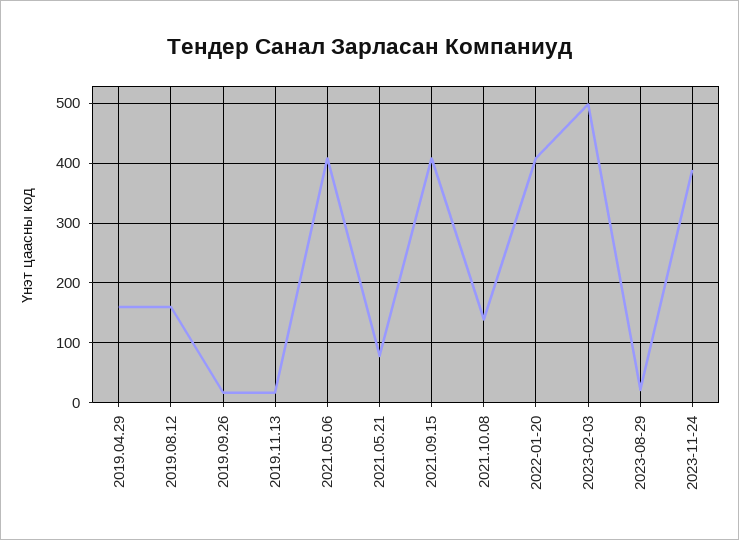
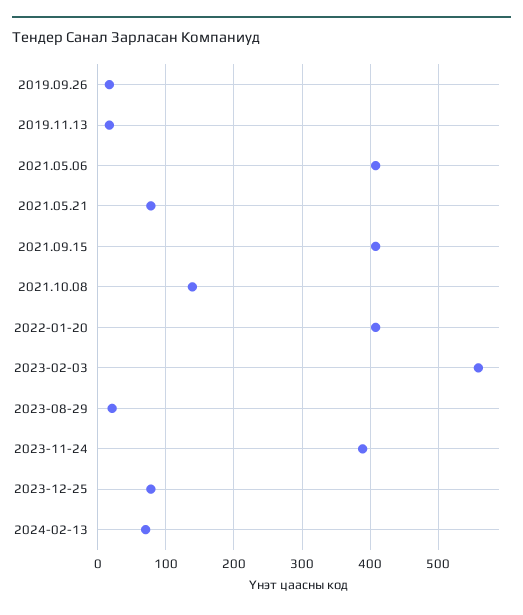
2019.04.29: 160 -> none
2019.08.12: 160 -> none
2023-02-03: 500 -> 560
2023-12-25: none -> 80
2024-02-13: none -> 70

